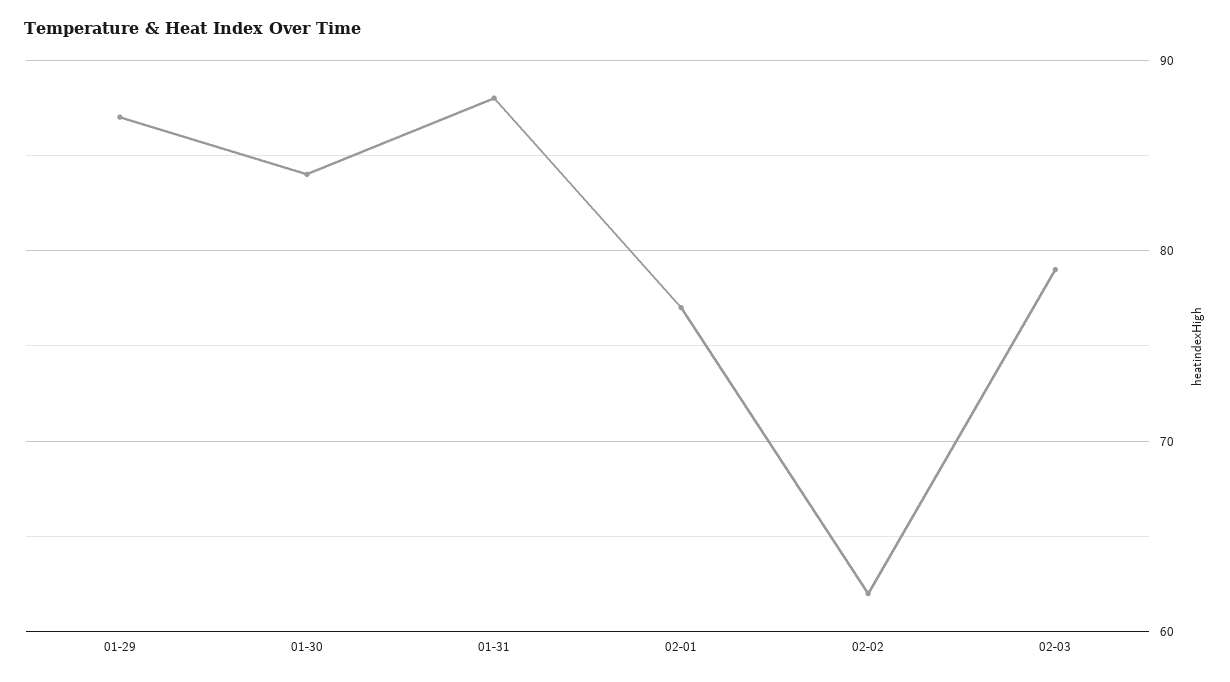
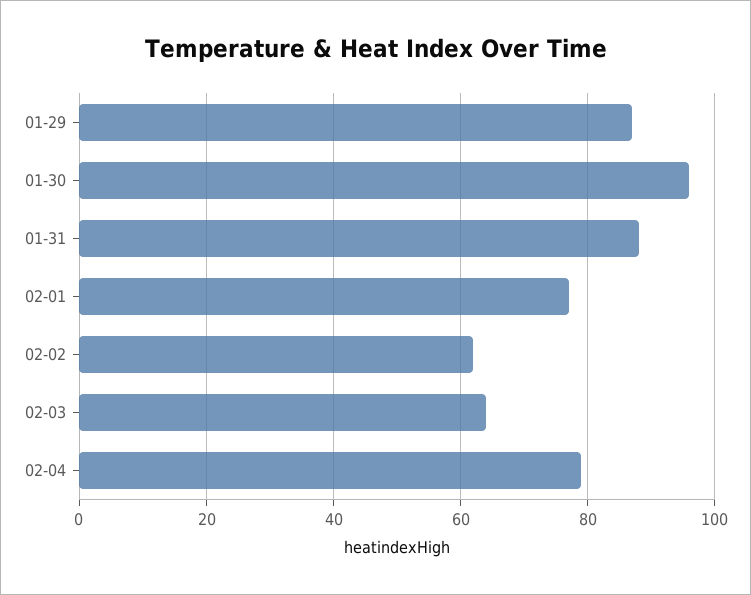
01-30: 84 -> 95
02-03: 79 -> 65
02-04: none -> 80

